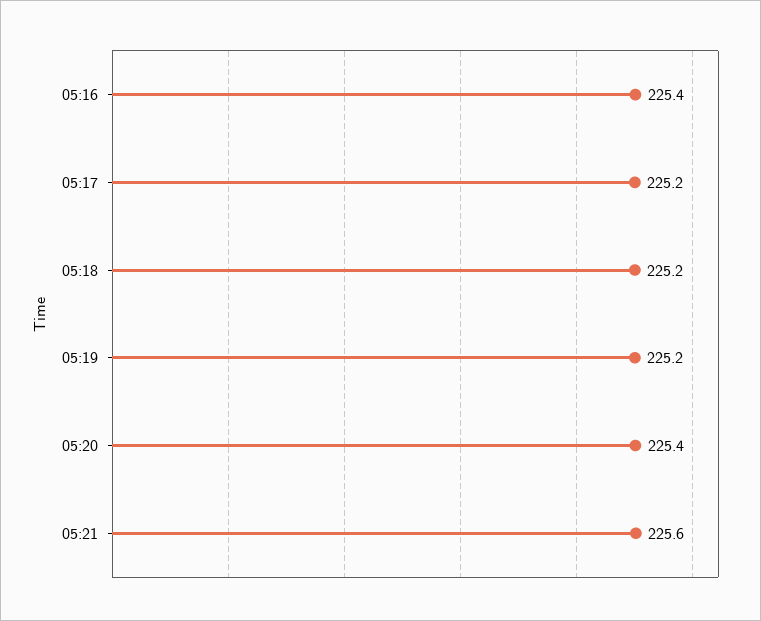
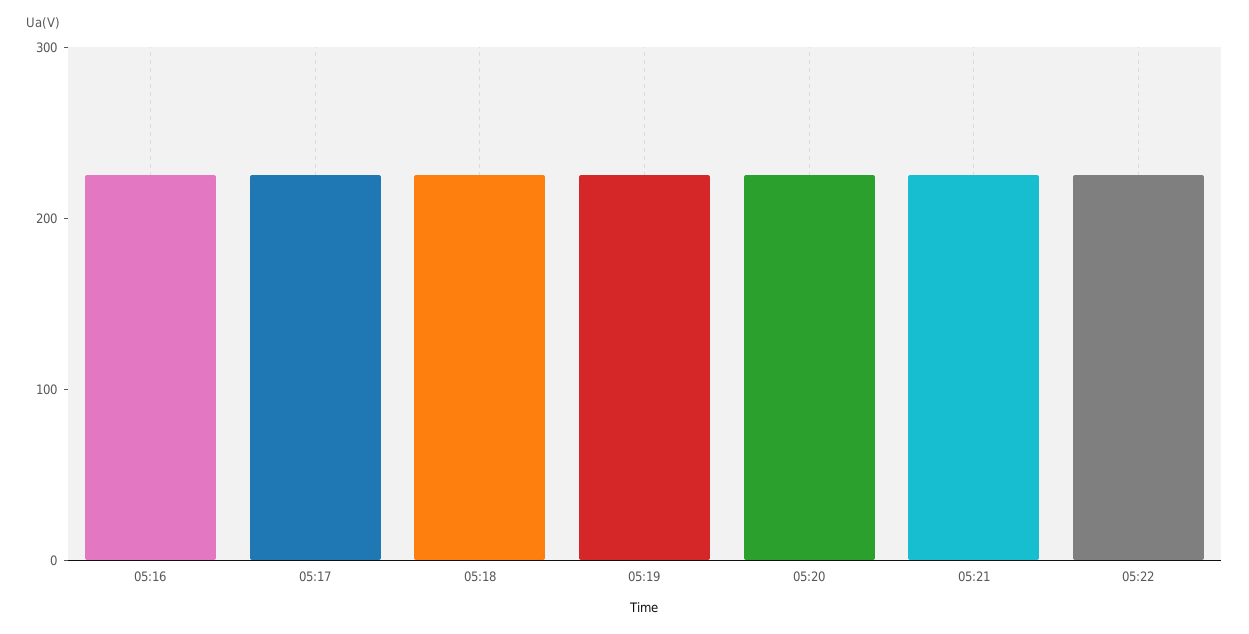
05:22: none -> 220

